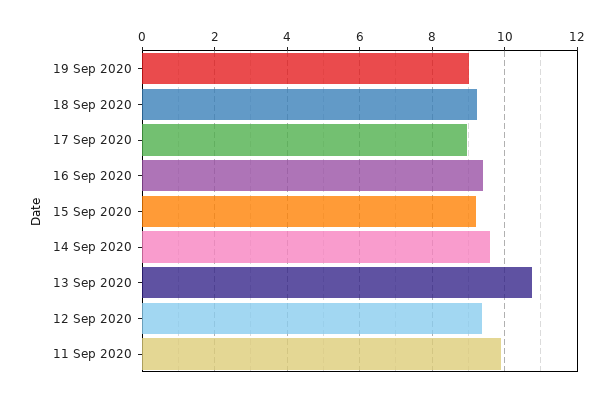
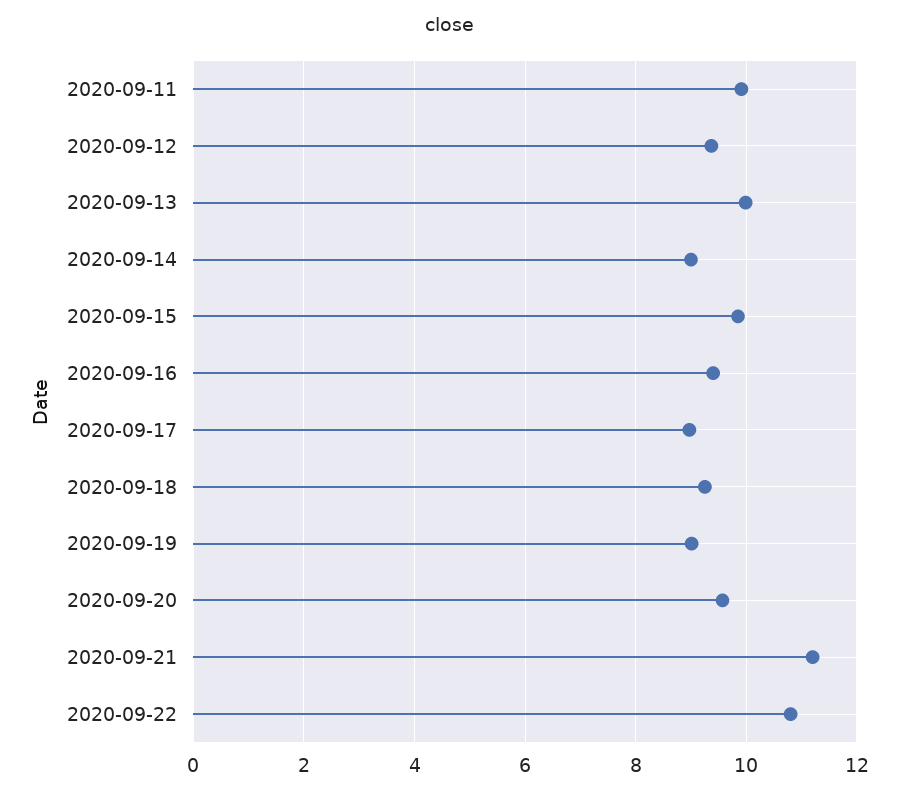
15 Sep 2020: 9.2 -> 9.8
14 Sep 2020: 9.6 -> 9
13 Sep 2020: 10.8 -> 10
2020-09-20: none -> 9.6
2020-09-21: none -> 11.2
2020-09-22: none -> 10.8

